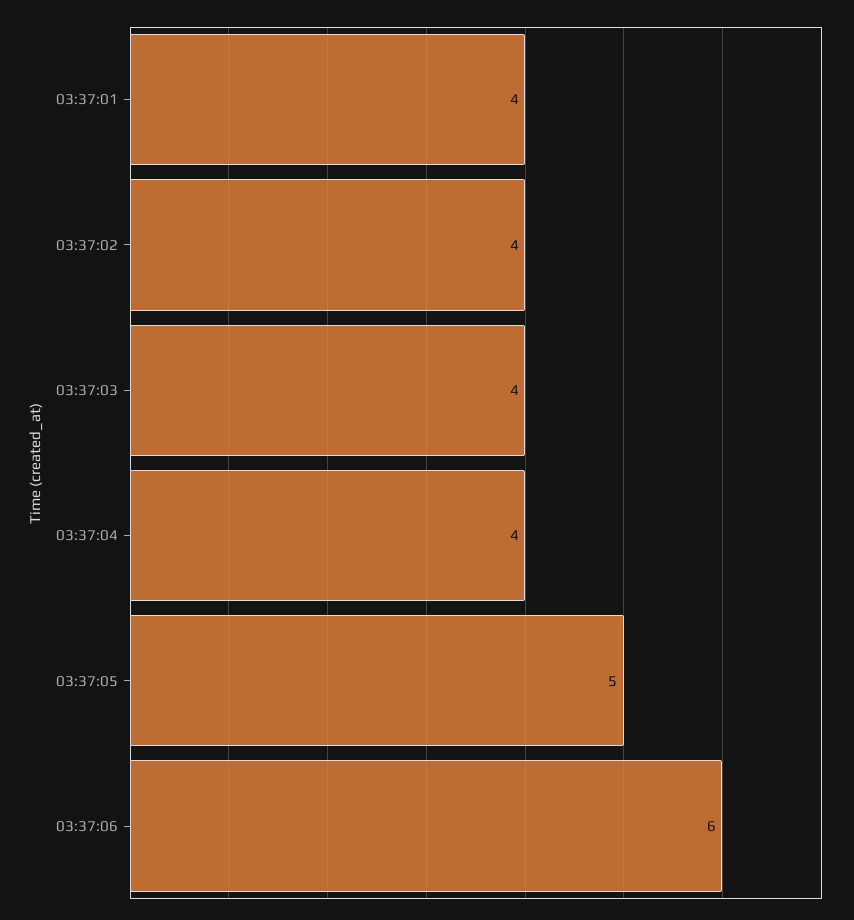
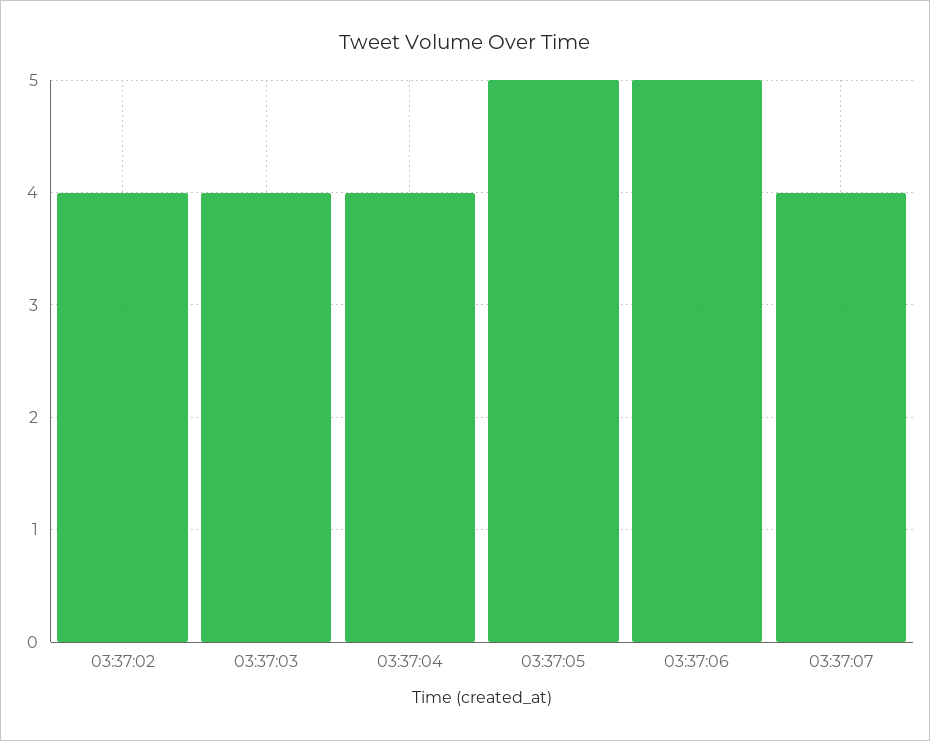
03:37:01: 4 -> none
03:37:06: 6 -> 5
03:37:07: none -> 4

